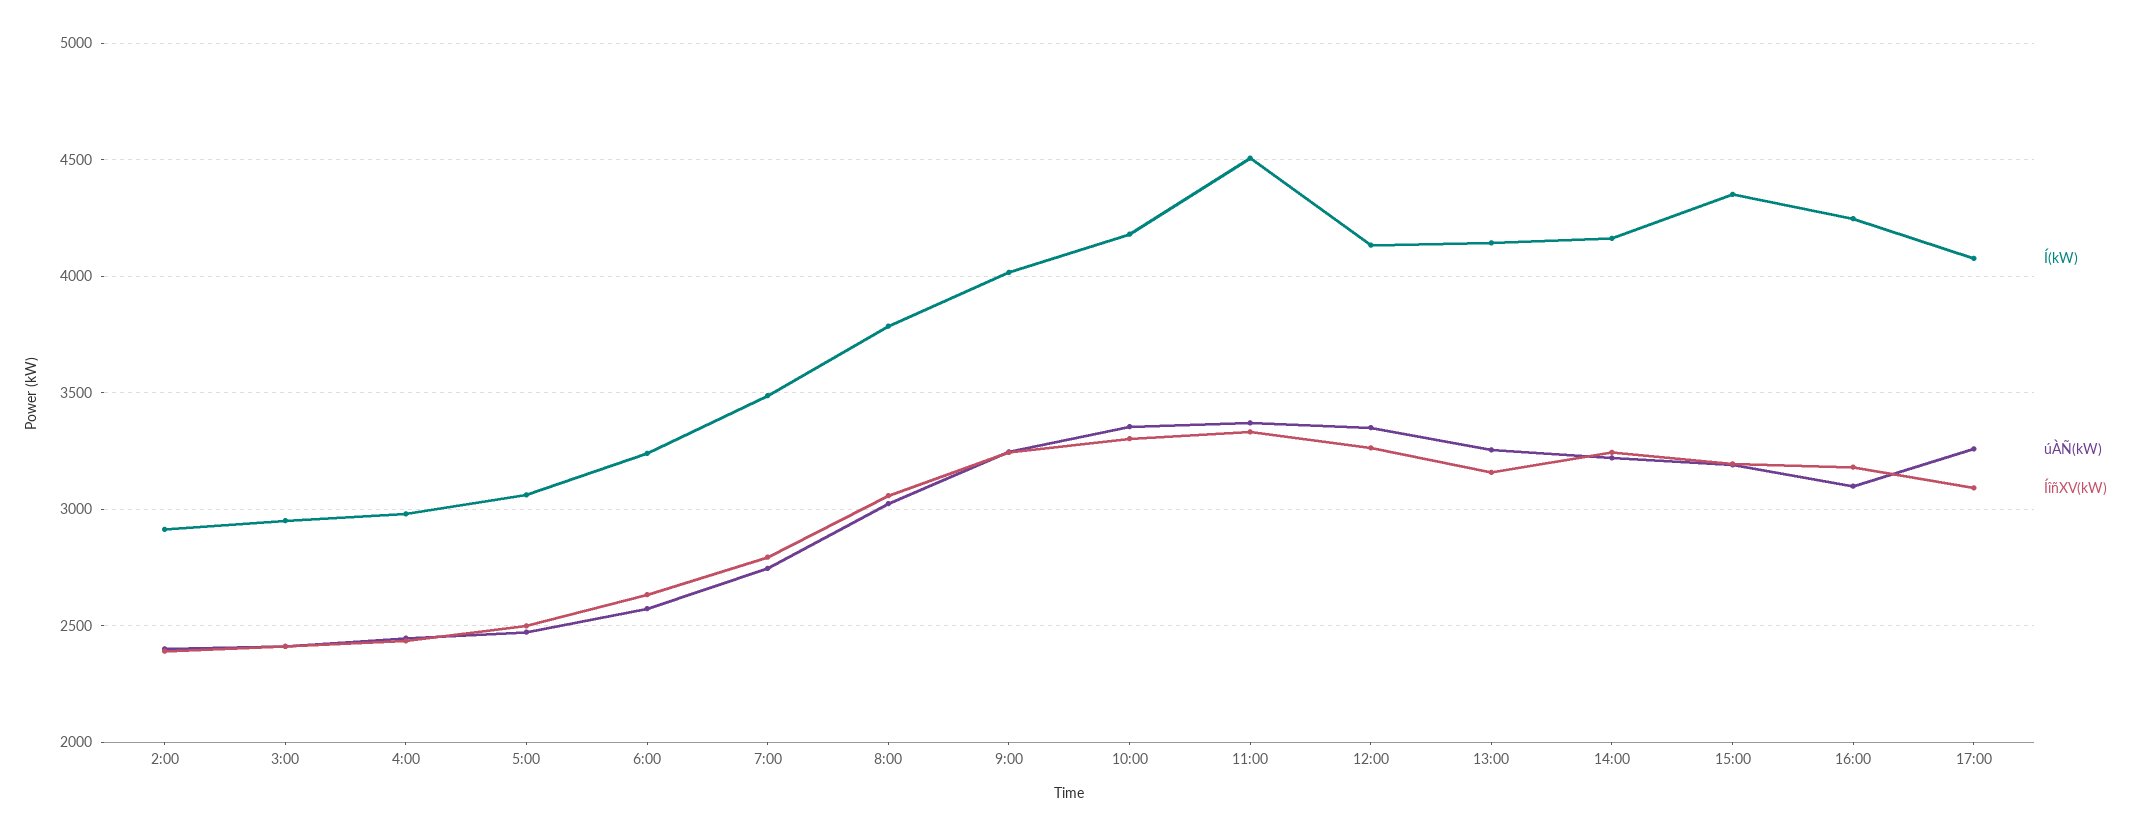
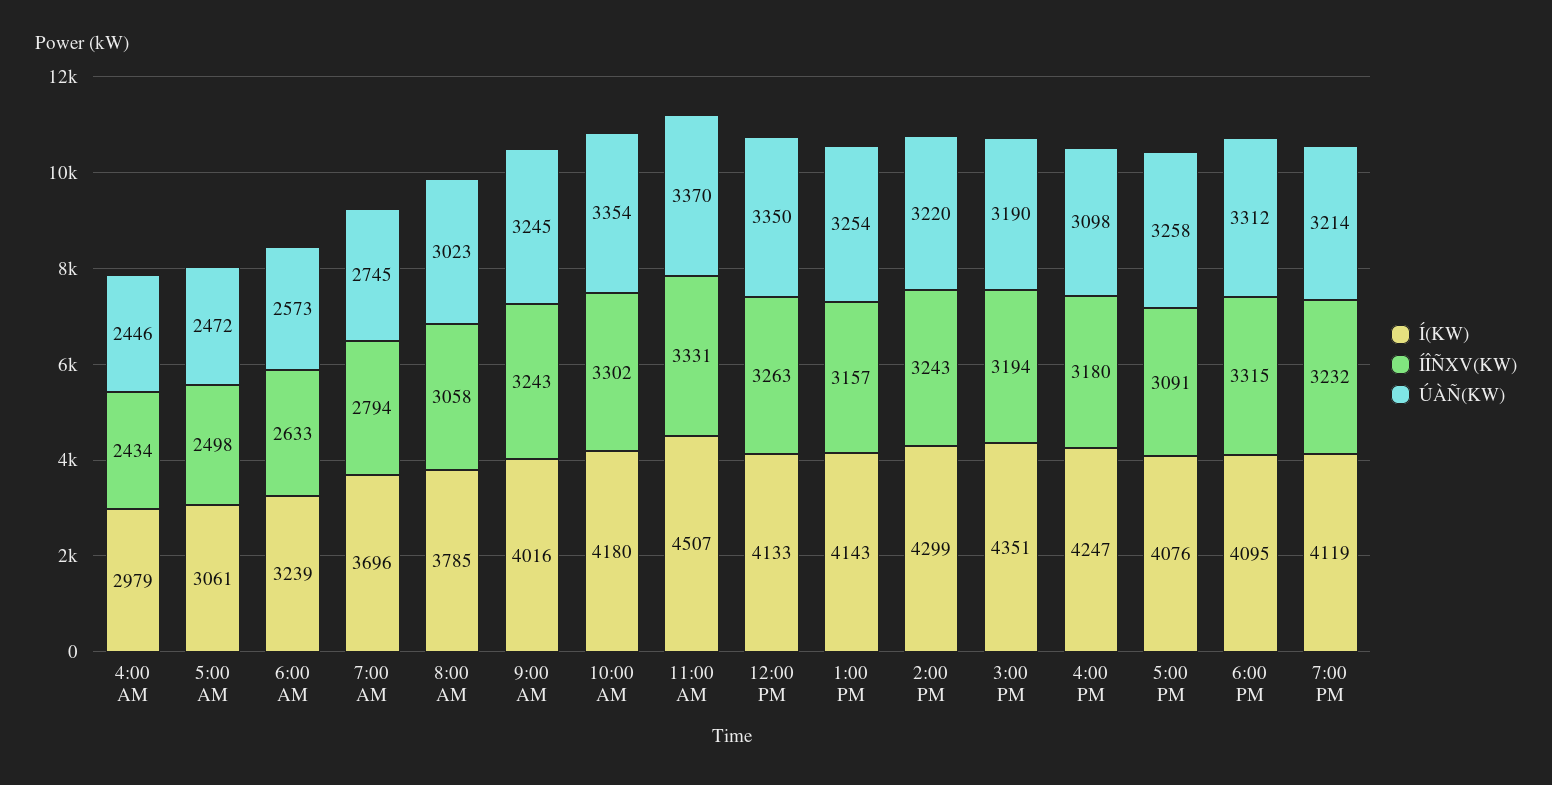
Í(kW), 2:00: 2900 -> none
úÀÑ(kW), 2:00: 2400 -> none
ÍîñXV(kW), 2:00: 2400 -> none
Í(kW), 3:00: 2950 -> none
úÀÑ(kW), 3:00: 2400 -> none
ÍîñXV(kW), 3:00: 2400 -> none
Í(kW), 7:00: 3500 -> 3696
Í(kW), 14:00: 4150 -> 4299
Í(kW), 6:00 PM: none -> 4095
ÍîñXV(kW), 6:00 PM: none -> 3315
úÀÑ(kW), 6:00 PM: none -> 3312
Í(kW), 7:00 PM: none -> 4119
ÍîñXV(kW), 7:00 PM: none -> 3232
úÀÑ(kW), 7:00 PM: none -> 3214

